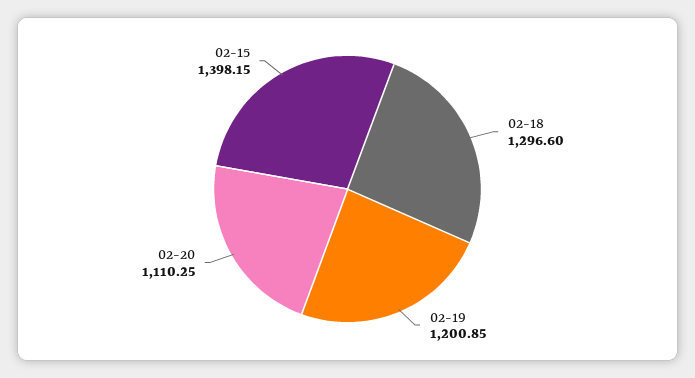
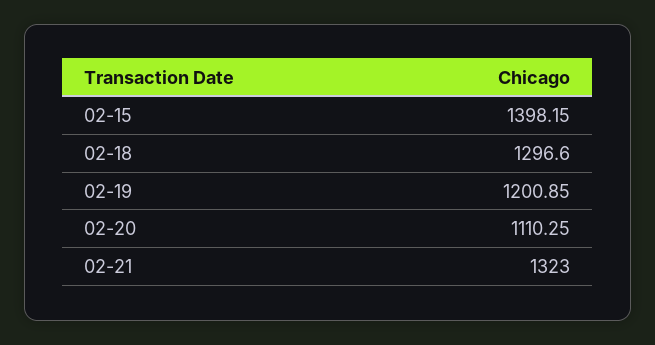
02-21: none -> 1323

